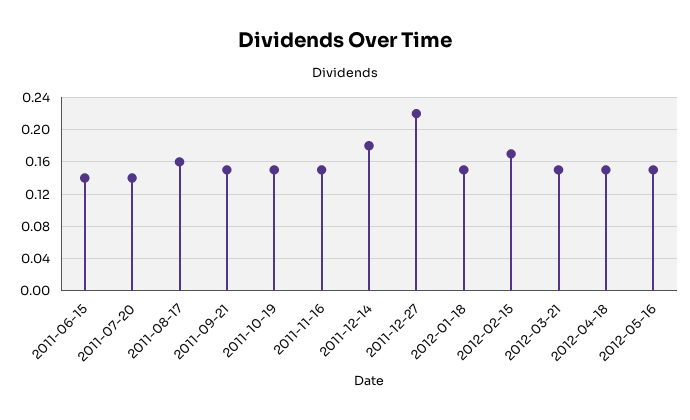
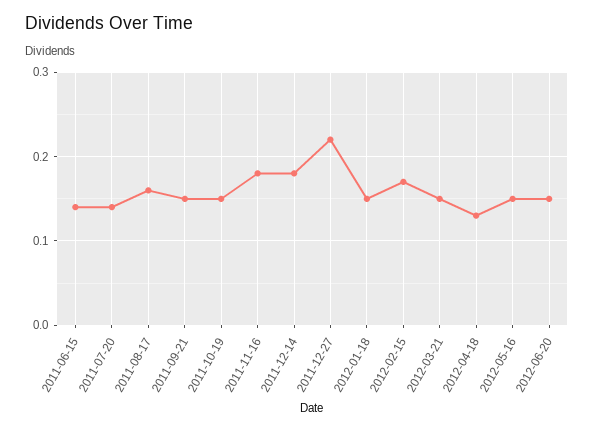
2011-11-16: 0.15 -> 0.18
2012-04-18: 0.15 -> 0.13
2012-06-20: none -> 0.15

